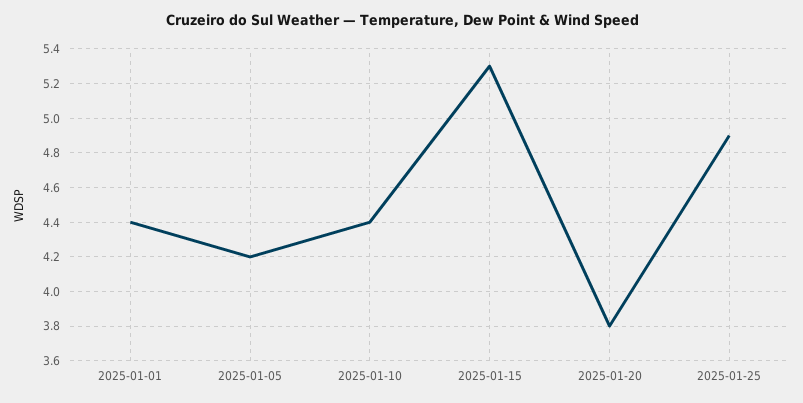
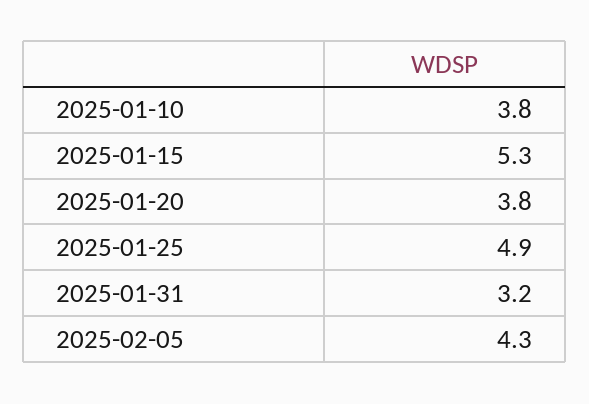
2025-01-01: 4.4 -> none
2025-01-05: 4.2 -> none
2025-01-10: 4.4 -> 3.8
2025-01-31: none -> 3.2
2025-02-05: none -> 4.3

